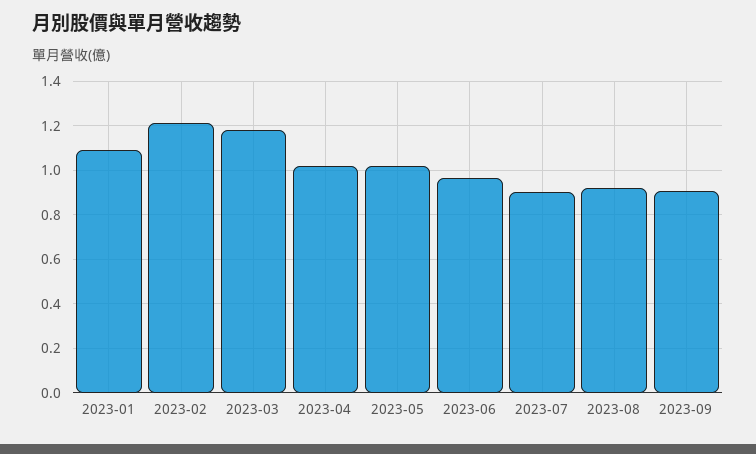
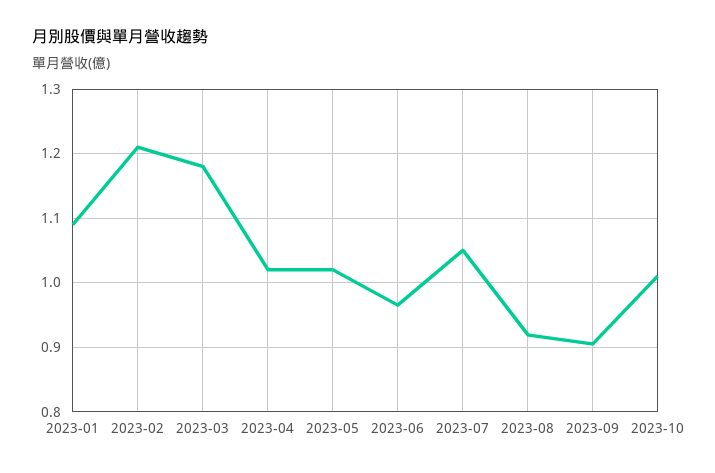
2023-07: 0.9 -> 1.05
2023-10: none -> 1.01

